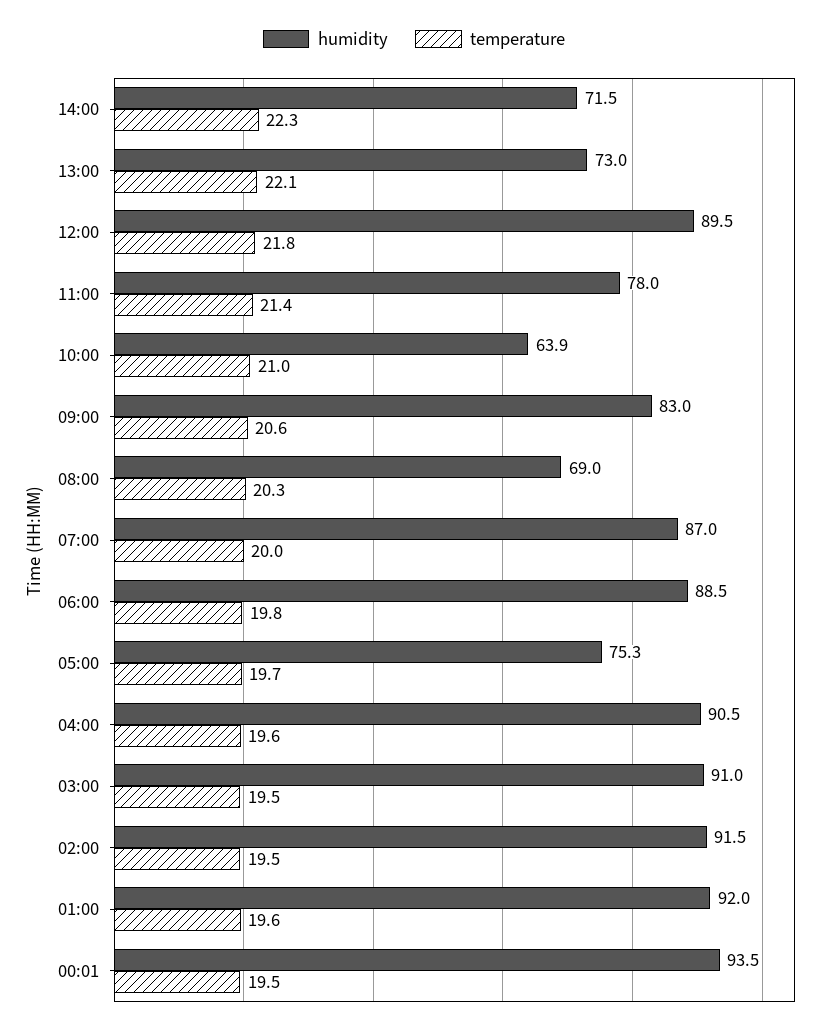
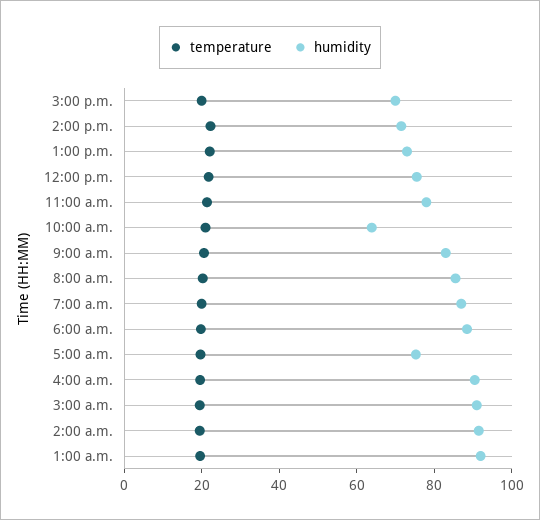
humidity, 12:00: 89.5 -> 75
humidity, 08:00: 69 -> 85
humidity, 00:01: 93.5 -> none
temperature, 00:01: 19.5 -> none
temperature, 3:00 p.m.: none -> 20
humidity, 3:00 p.m.: none -> 70

